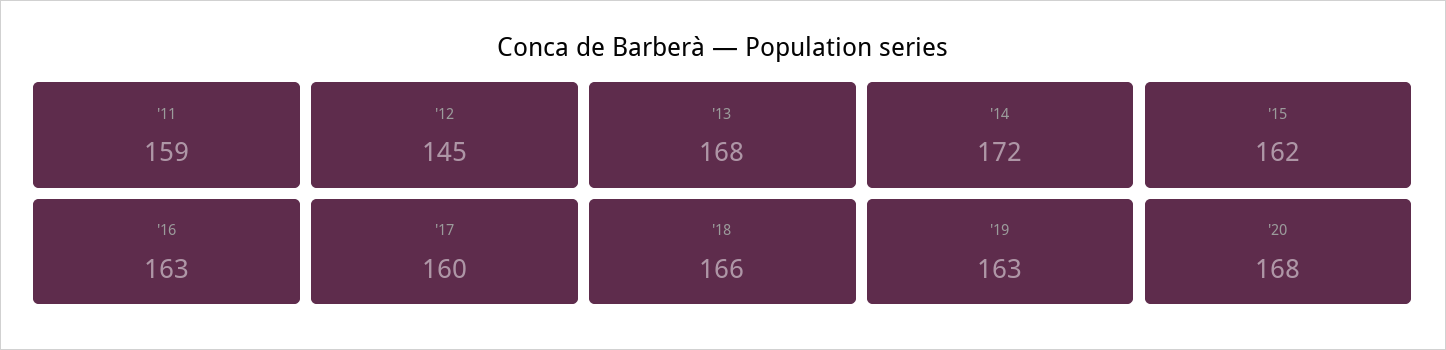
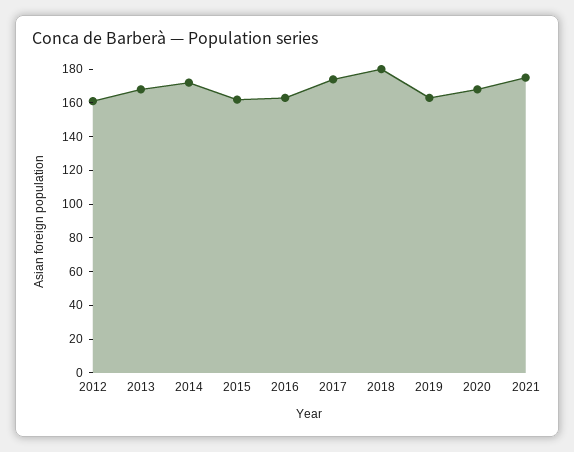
'11: 159 -> none
'12: 145 -> 160
'17: 160 -> 175
'18: 166 -> 180
2021: none -> 175

